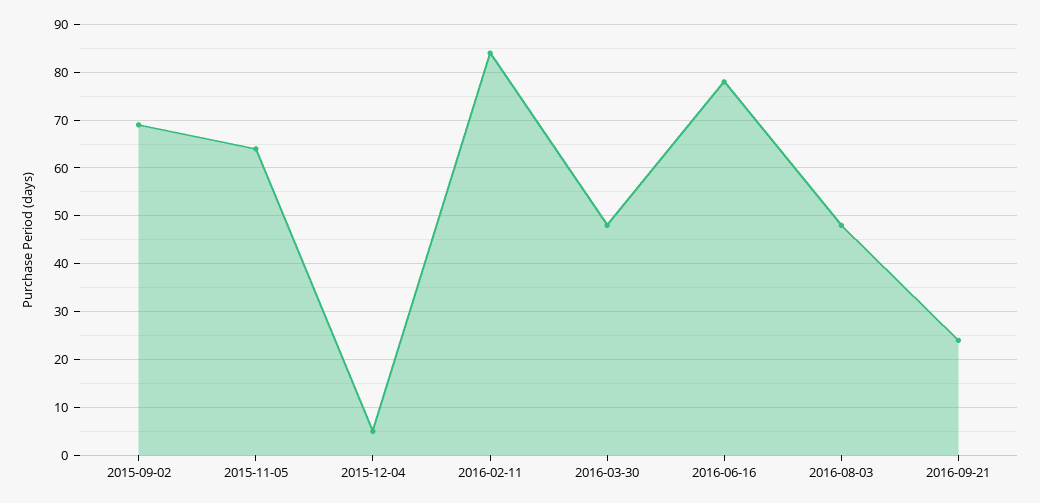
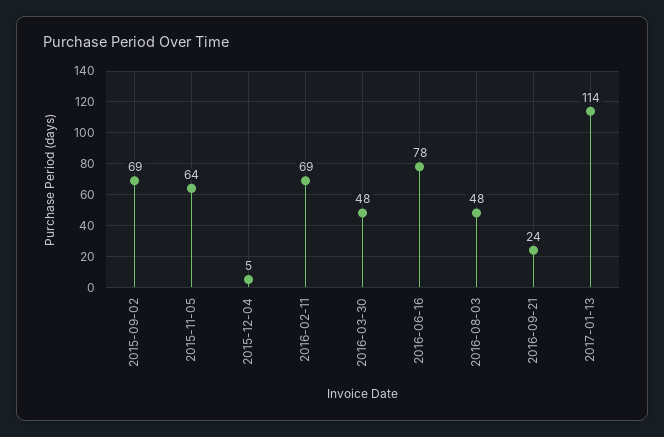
2016-02-11: 85 -> 69
2017-01-13: none -> 114

